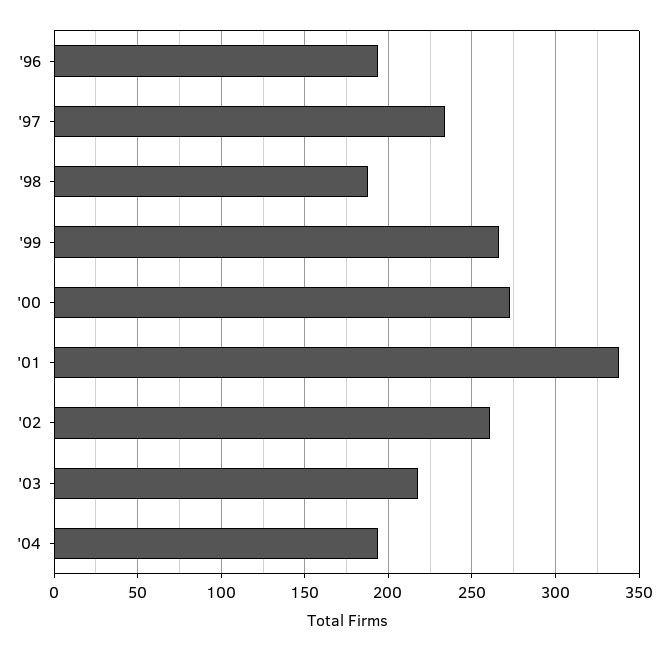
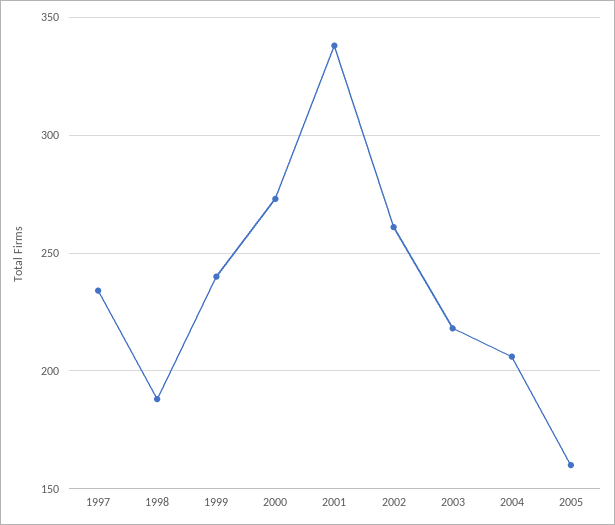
'96: 195 -> none
'99: 265 -> 240
'04: 195 -> 205
2005: none -> 160

